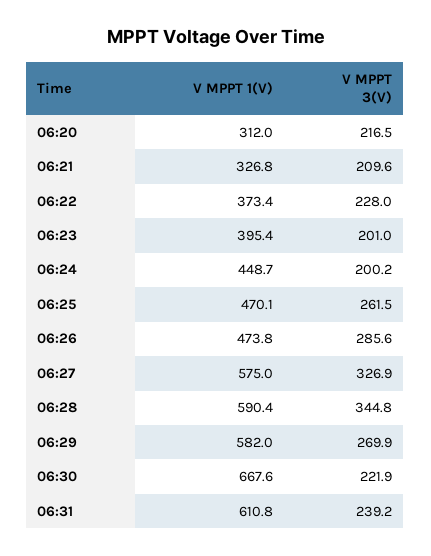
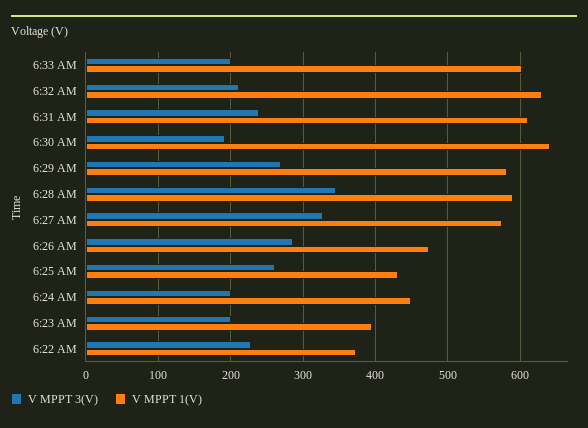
V MPPT 1(V), 06:20: 312 -> none
V MPPT 3(V), 06:20: 216.5 -> none
V MPPT 1(V), 06:21: 326.8 -> none
V MPPT 3(V), 06:21: 209.6 -> none
V MPPT 1(V), 06:25: 470.1 -> 430
V MPPT 1(V), 06:30: 667.6 -> 640
V MPPT 3(V), 06:30: 221.9 -> 190
V MPPT 3(V), 6:33 AM: none -> 200
V MPPT 1(V), 6:33 AM: none -> 600
V MPPT 3(V), 6:32 AM: none -> 210
V MPPT 1(V), 6:32 AM: none -> 630

